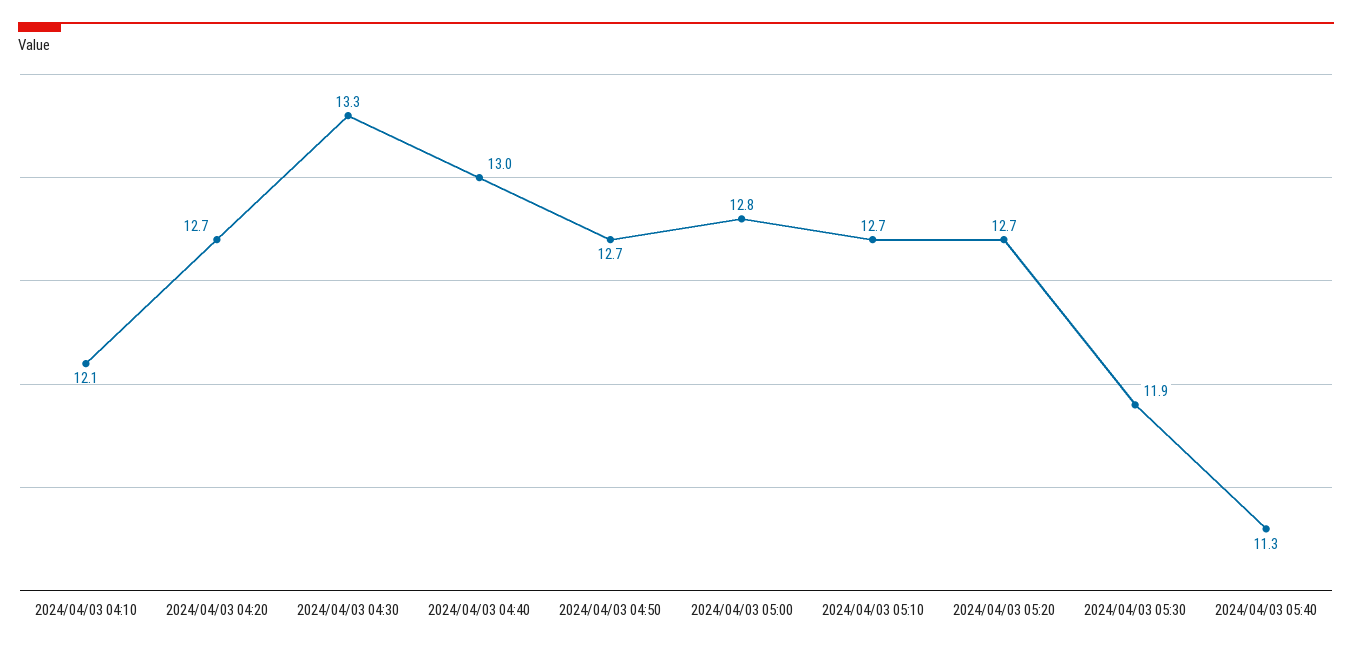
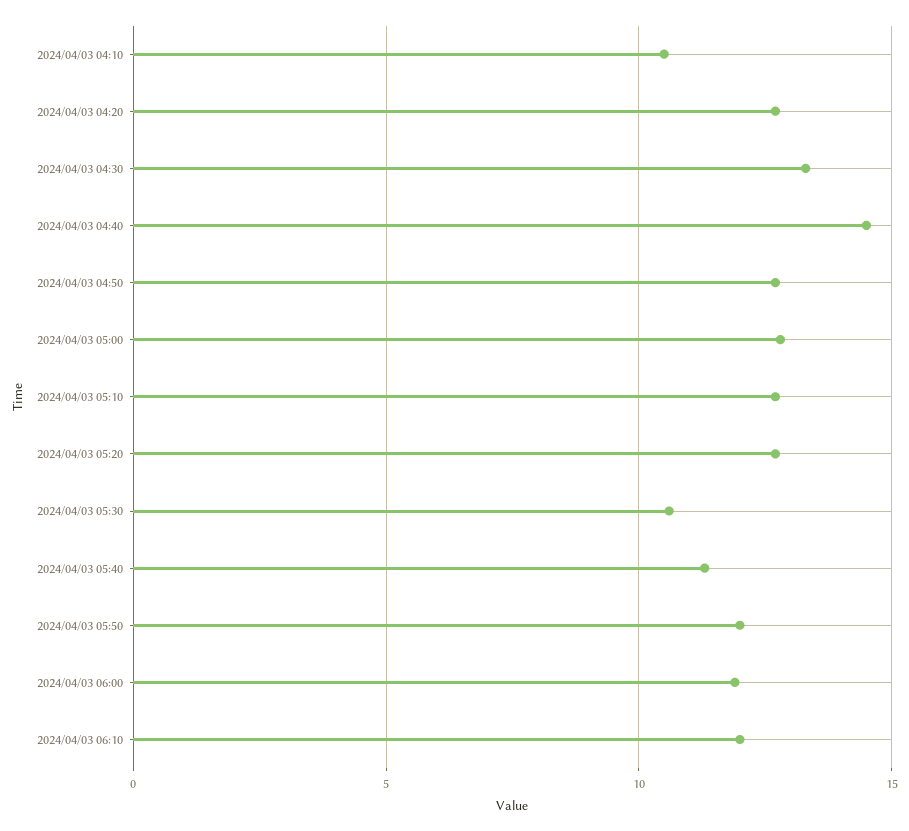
2024/04/03 04:10: 12.1 -> 10.5
2024/04/03 04:40: 13 -> 14.5
2024/04/03 05:30: 11.9 -> 10.5
2024/04/03 05:50: none -> 12
2024/04/03 06:00: none -> 12
2024/04/03 06:10: none -> 12

